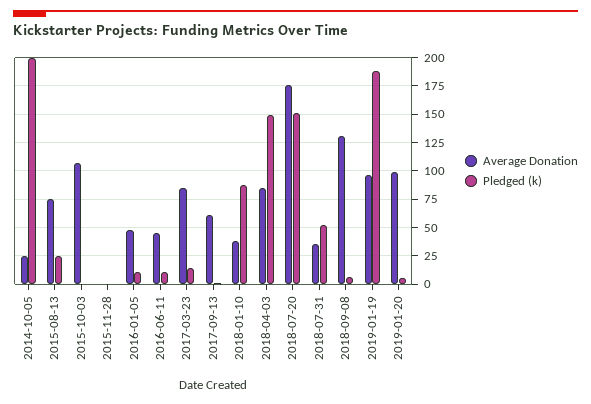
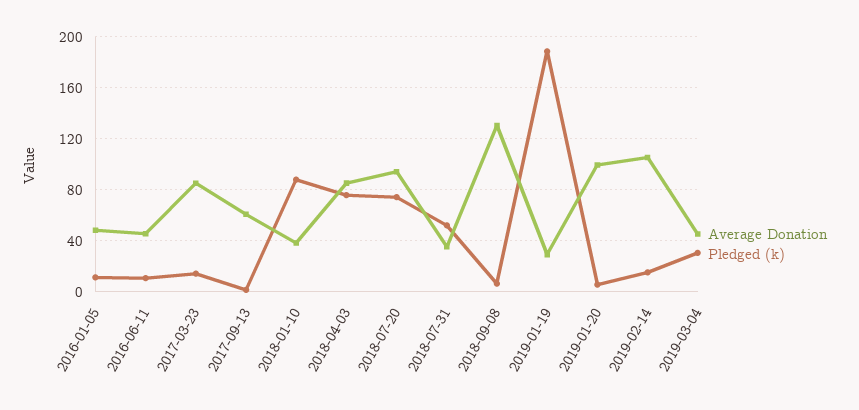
Average Donation, 2014-10-05: 25 -> none
Pledged (k), 2014-10-05: 200 -> none
Average Donation, 2015-08-13: 75 -> none
Pledged (k), 2015-08-13: 25 -> none
Average Donation, 2015-10-03: 100 -> none
Pledged (k), 2015-10-03: 0 -> none
Average Donation, 2015-11-28: 0 -> none
Pledged (k), 2015-11-28: 0 -> none
Pledged (k), 2018-04-03: 150 -> 75
Average Donation, 2018-07-20: 175 -> 95
Pledged (k), 2018-07-20: 150 -> 75
Average Donation, 2019-01-19: 100 -> 30
Average Donation, 2019-02-14: none -> 105
Pledged (k), 2019-02-14: none -> 15
Average Donation, 2019-03-04: none -> 45
Pledged (k), 2019-03-04: none -> 30

